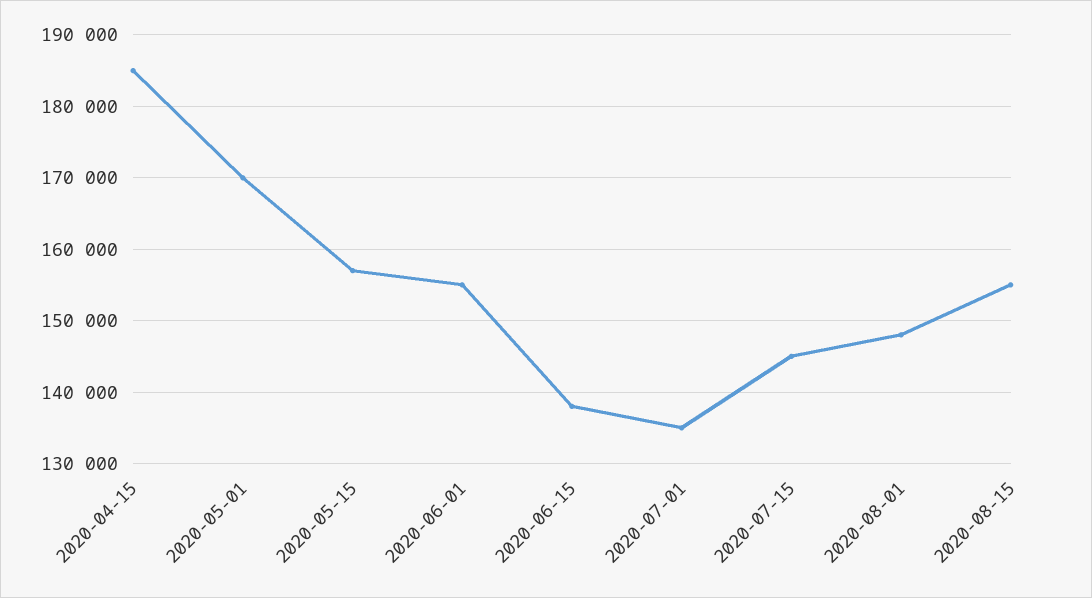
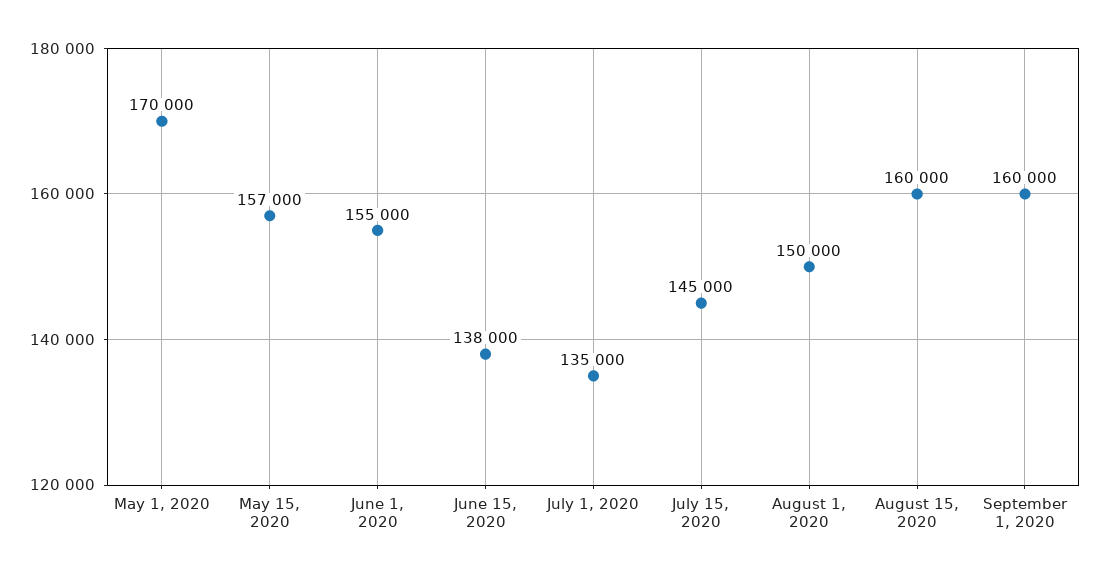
2020-04-15: 185000 -> none
2020-08-01: 148000 -> 150000
2020-08-15: 155000 -> 160000
September 1, 2020: none -> 160000

